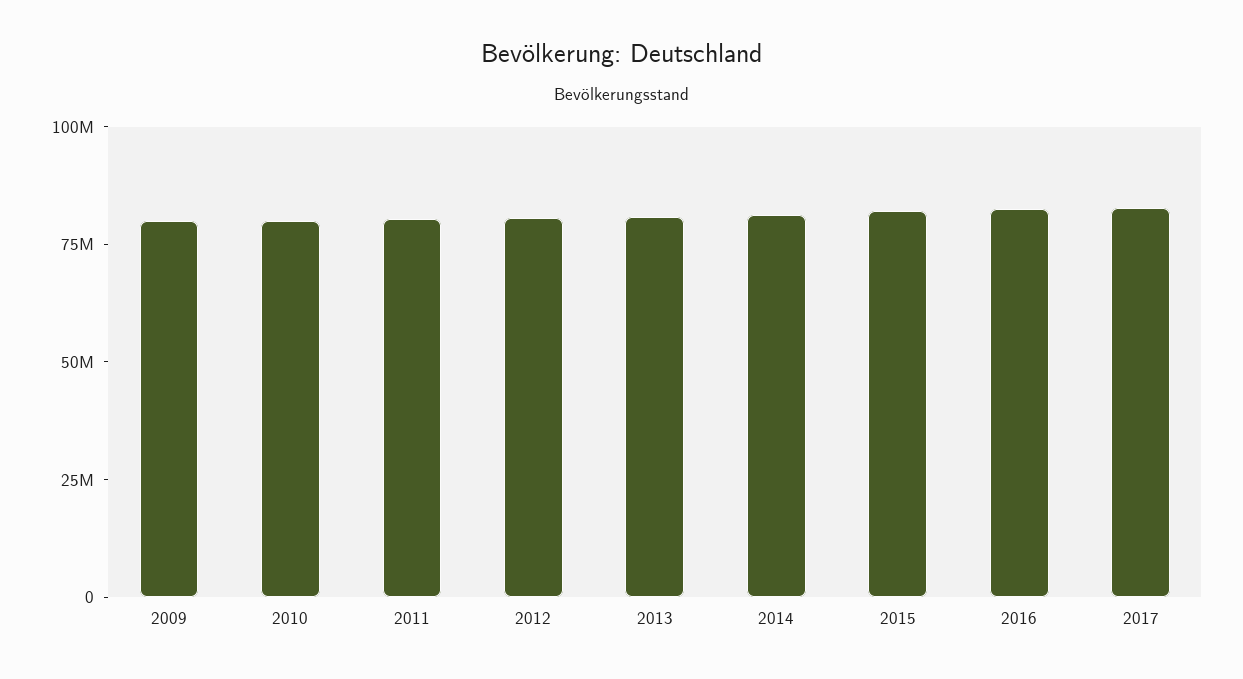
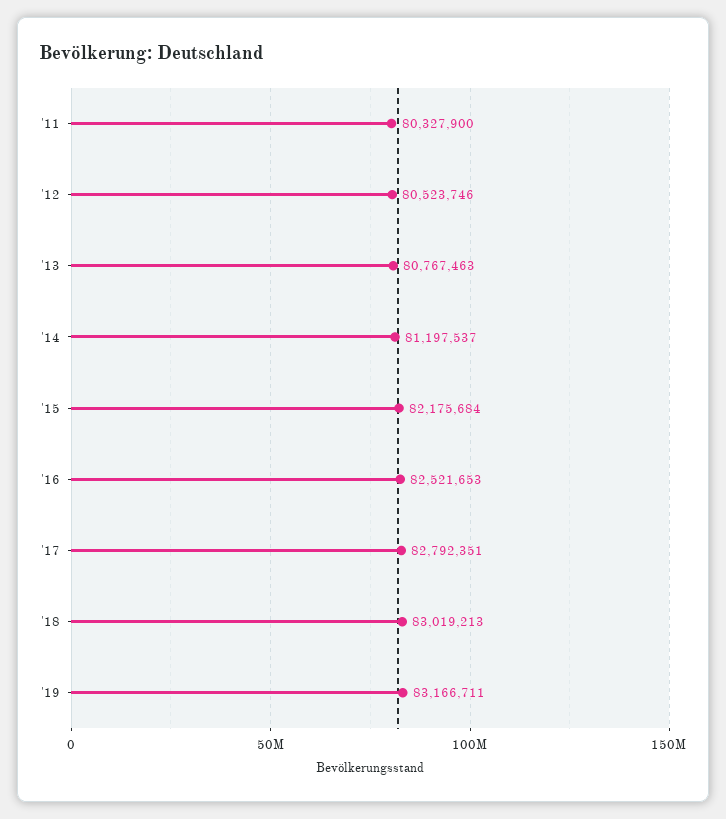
2009: 80000000 -> none
2010: 80000000 -> none
'18: none -> 83019213
'19: none -> 83166711

